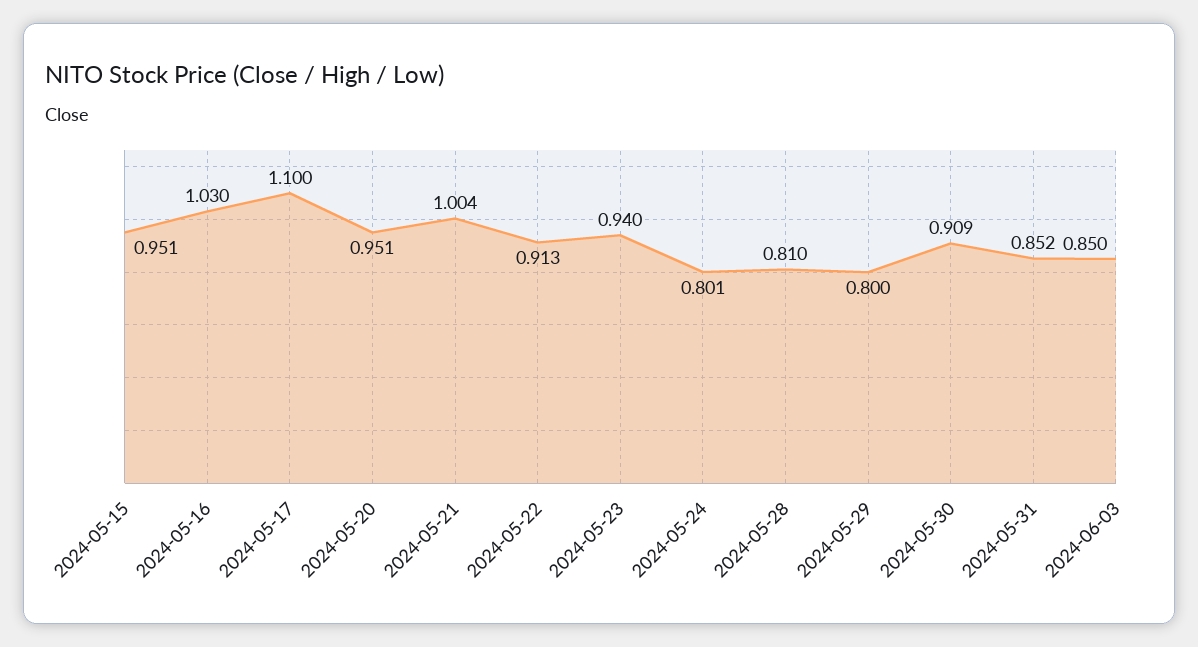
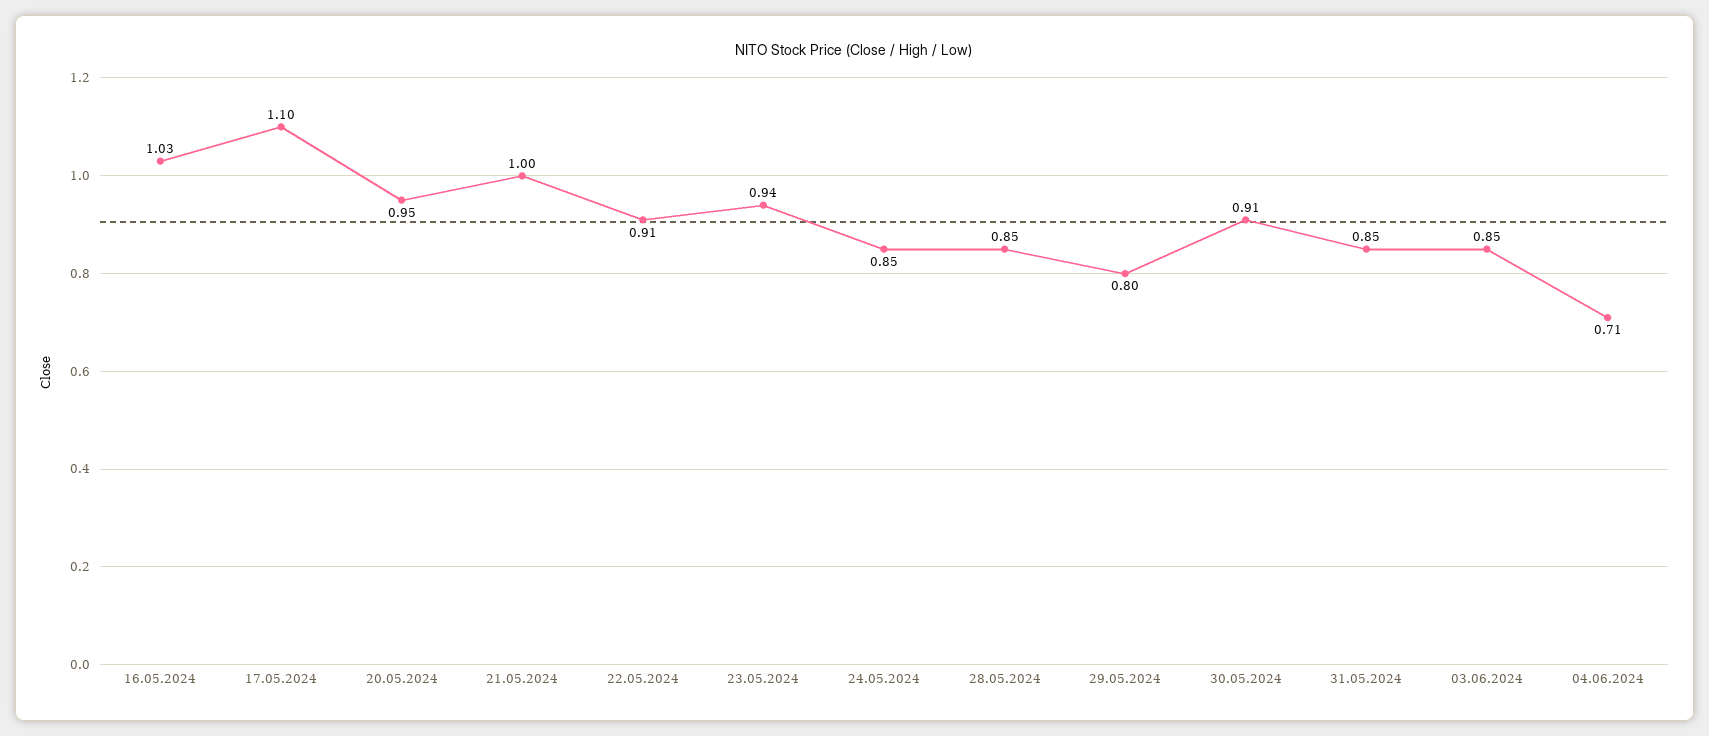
2024-05-15: 0.951 -> none
2024-05-24: 0.801 -> 0.85
2024-05-28: 0.81 -> 0.85
04.06.2024: none -> 0.71

